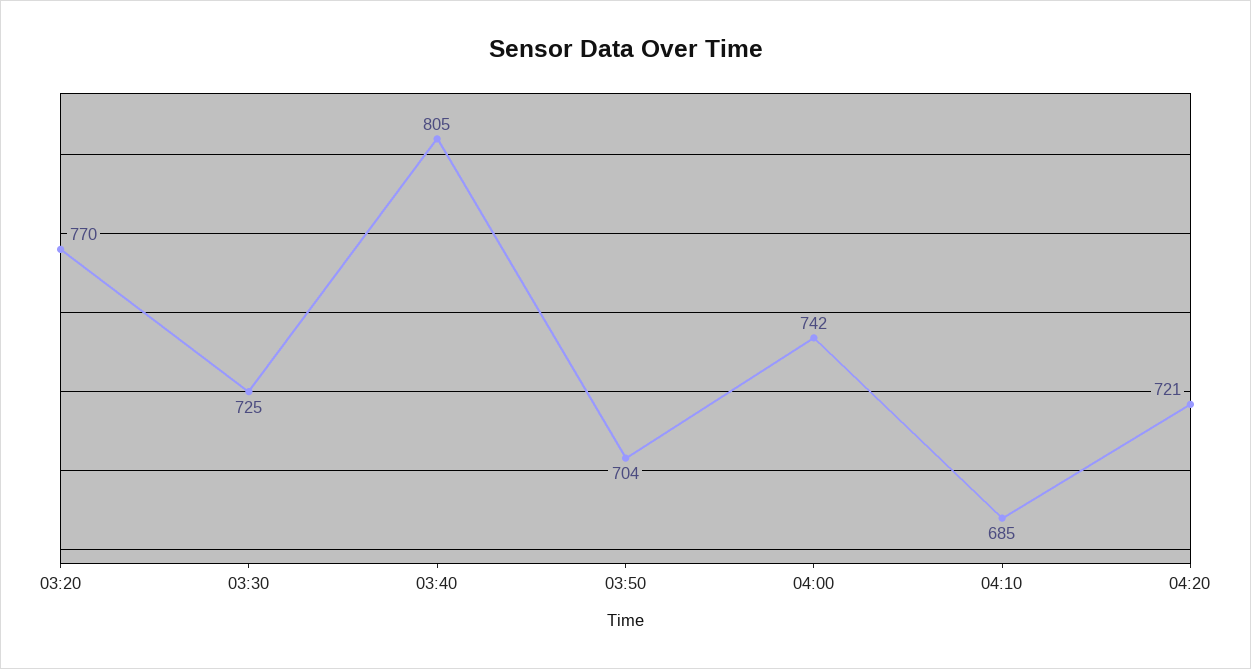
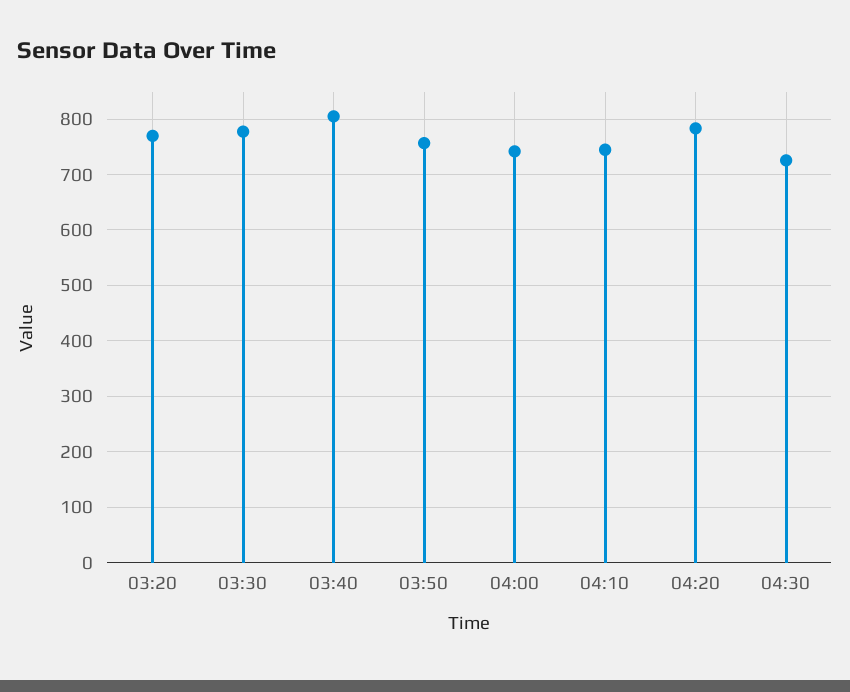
03:30: 725 -> 780
03:50: 704 -> 760
04:10: 685 -> 740
04:20: 721 -> 780
04:30: none -> 720

